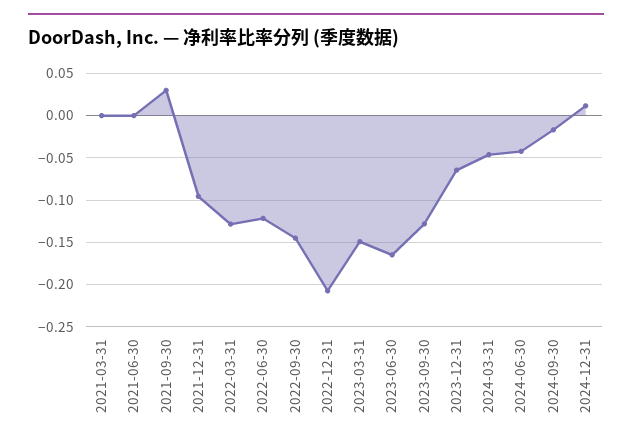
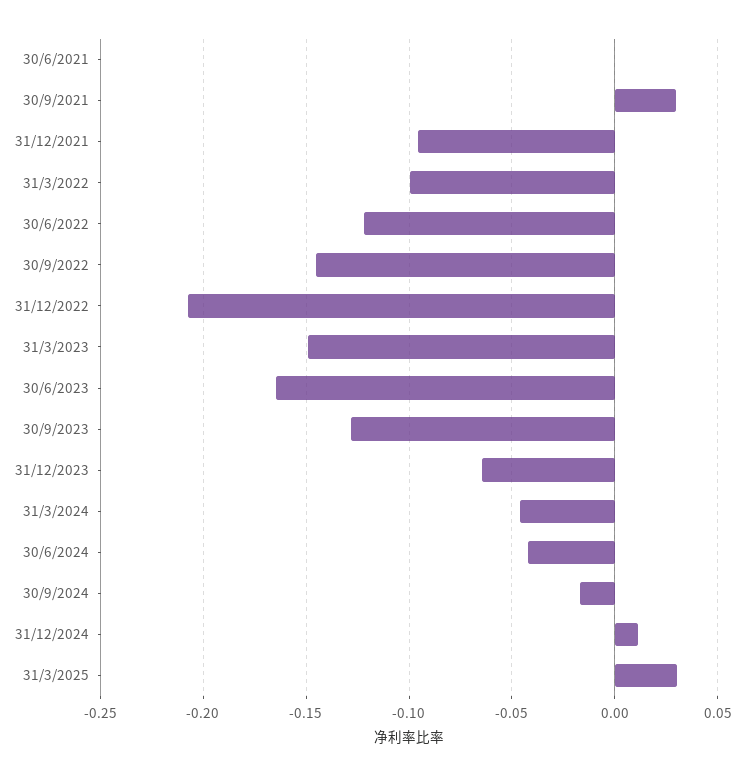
2021-03-31: 0 -> none
2022-03-31: -0.13 -> -0.1
31/3/2025: none -> 0.03

